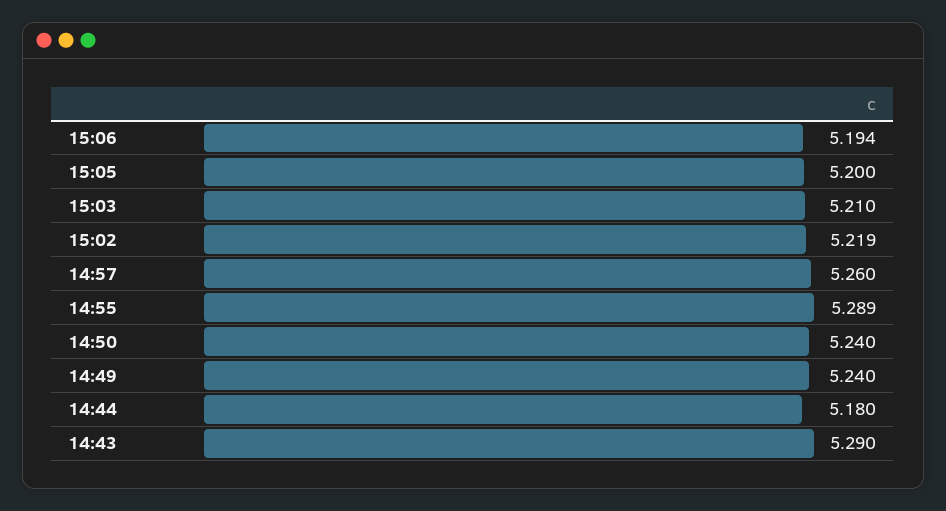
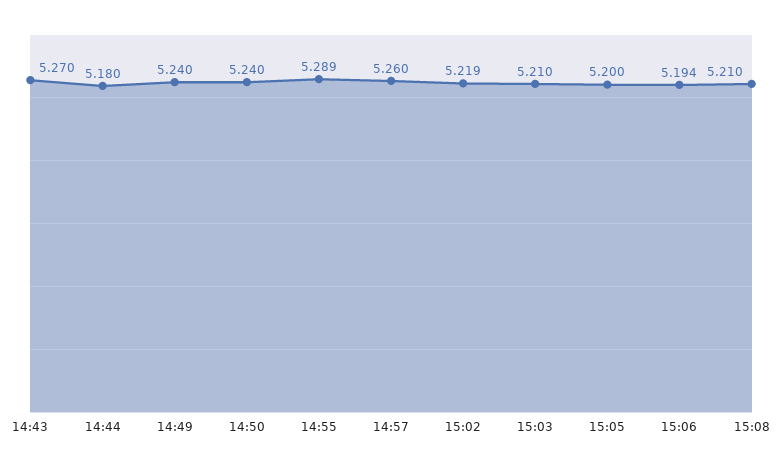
14:43: 5.29 -> 5.27
15:08: none -> 5.21

